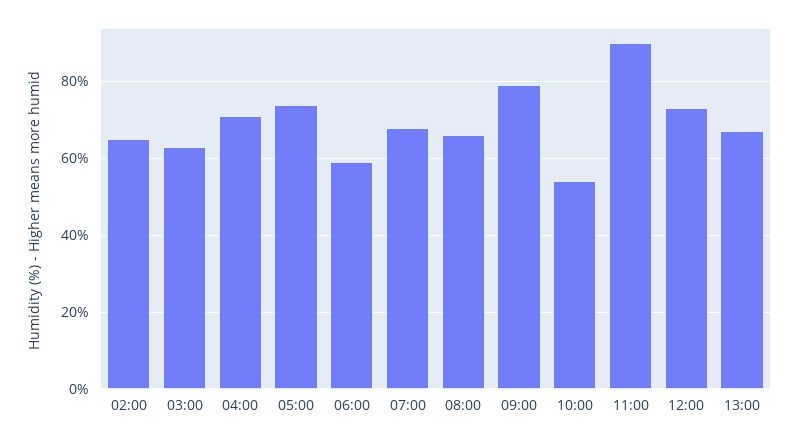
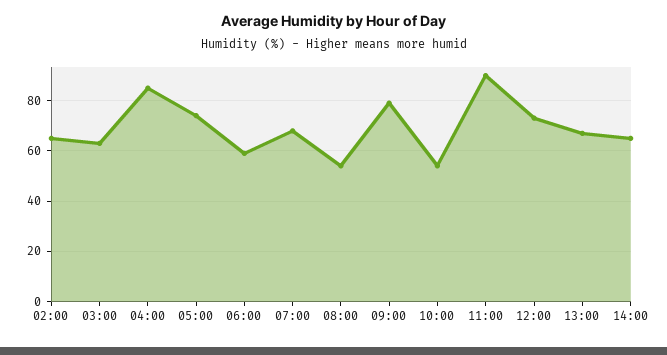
04:00: 70 -> 85
08:00: 65 -> 55
14:00: none -> 65

